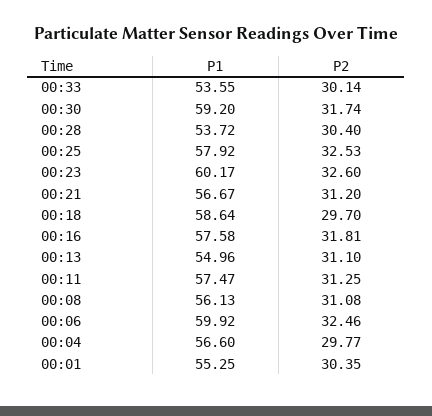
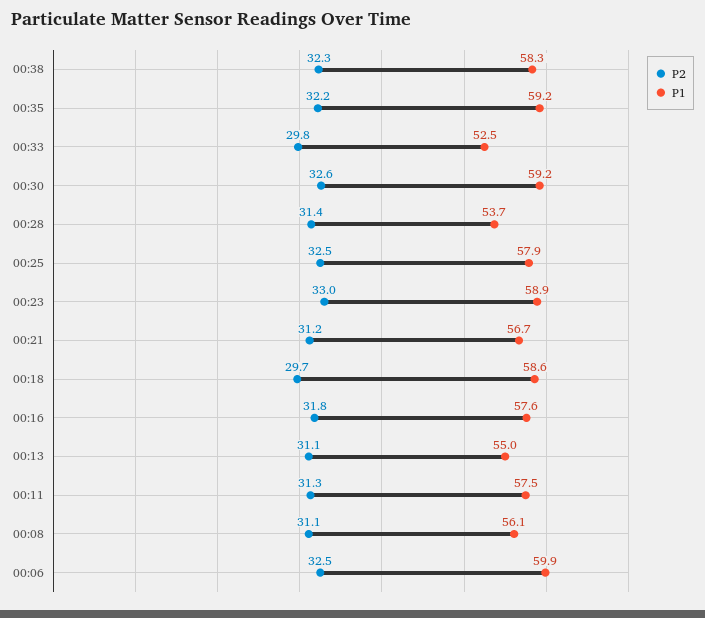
P1, 00:33: 53.55 -> 52.5
P2, 00:33: 30.14 -> 29.8
P2, 00:30: 31.74 -> 32.6
P2, 00:28: 30.4 -> 31.4
P1, 00:23: 60.17 -> 58.9
P2, 00:23: 32.6 -> 33
P1, 00:04: 56.6 -> none
P2, 00:04: 29.77 -> none
P1, 00:01: 55.25 -> none
P2, 00:01: 30.35 -> none
P2, 00:38: none -> 32.3
P1, 00:38: none -> 58.3
P2, 00:35: none -> 32.2
P1, 00:35: none -> 59.2

